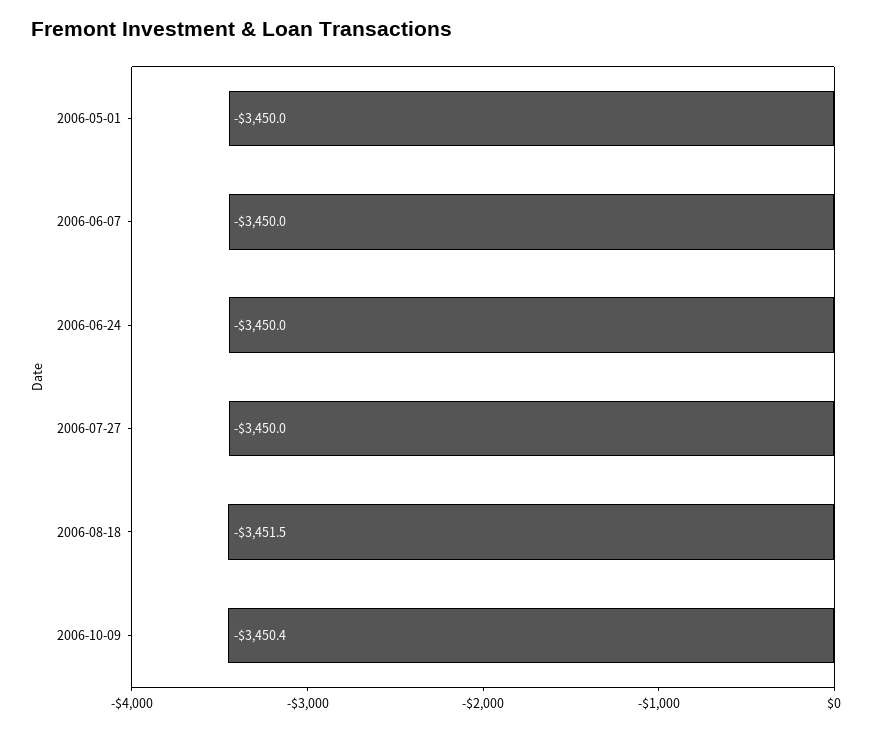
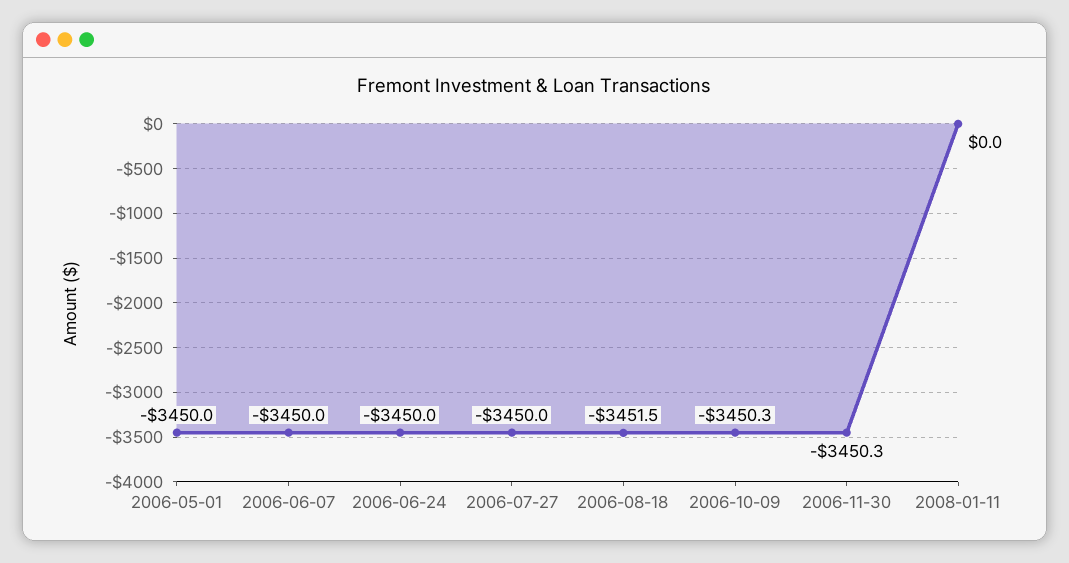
2006-10-09: -3450.4 -> -3450.3
2006-11-30: none -> -3450.3
2008-01-11: none -> 0

